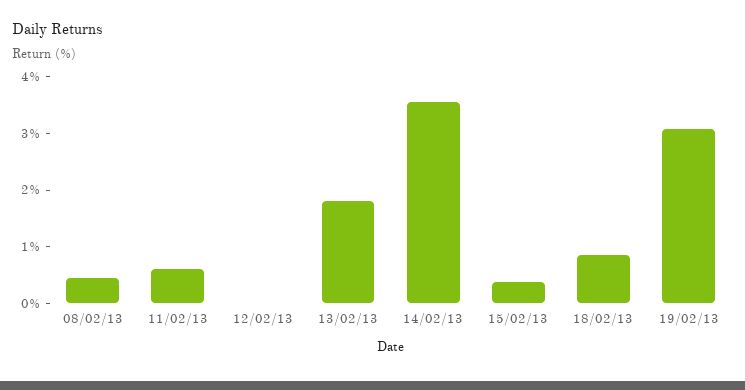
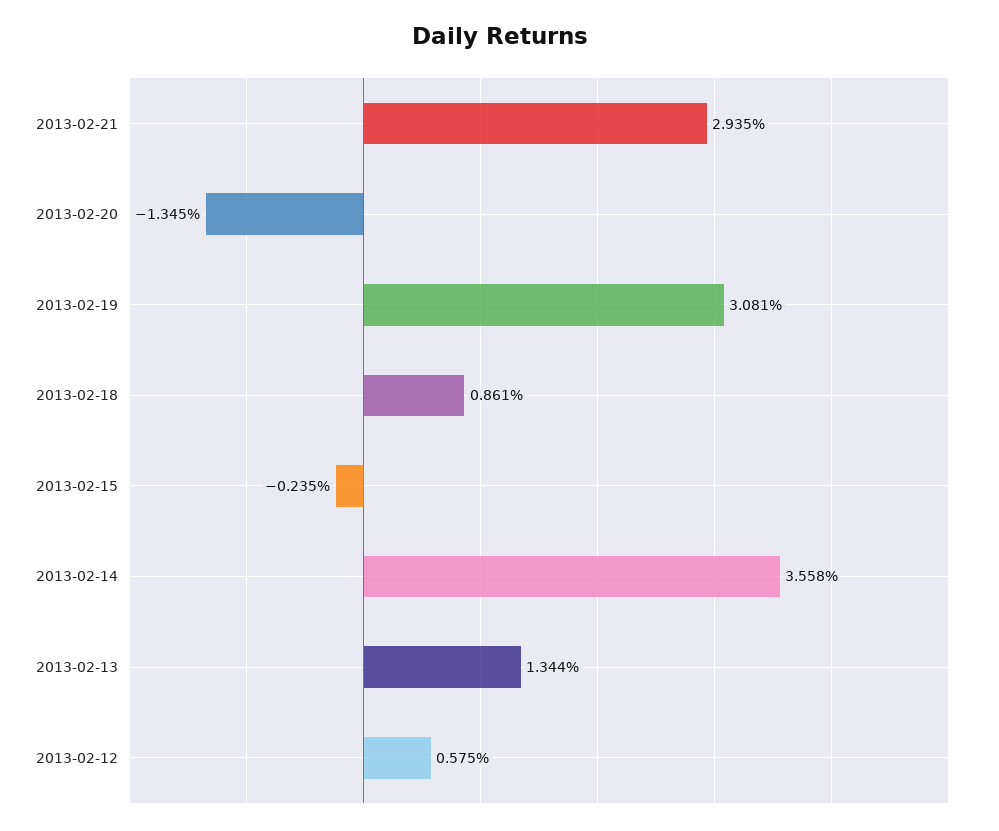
08/02/13: 0.4 -> none
11/02/13: 0.6 -> none
12/02/13: 0 -> 0.575
13/02/13: 1.8 -> 1.344
15/02/13: 0.4 -> -0.235
2013-02-21: none -> 2.935
2013-02-20: none -> -1.345

